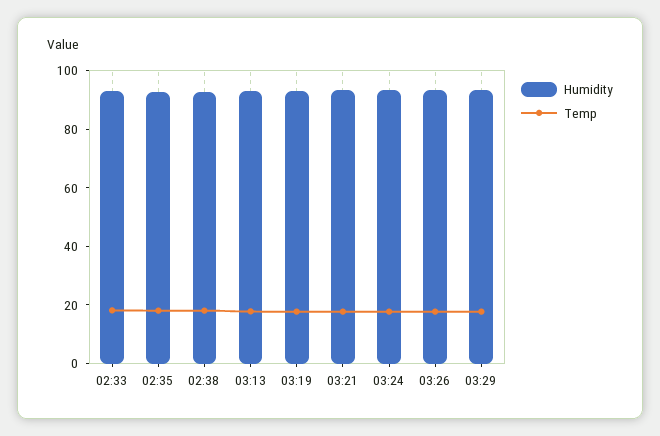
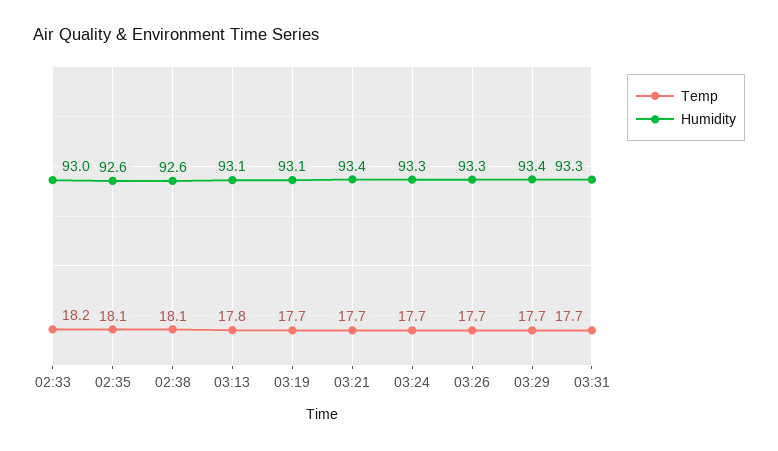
Temp, 03:31: none -> 17.7
Humidity, 03:31: none -> 93.3

